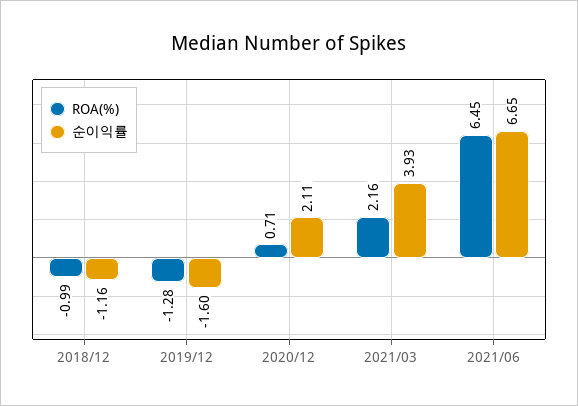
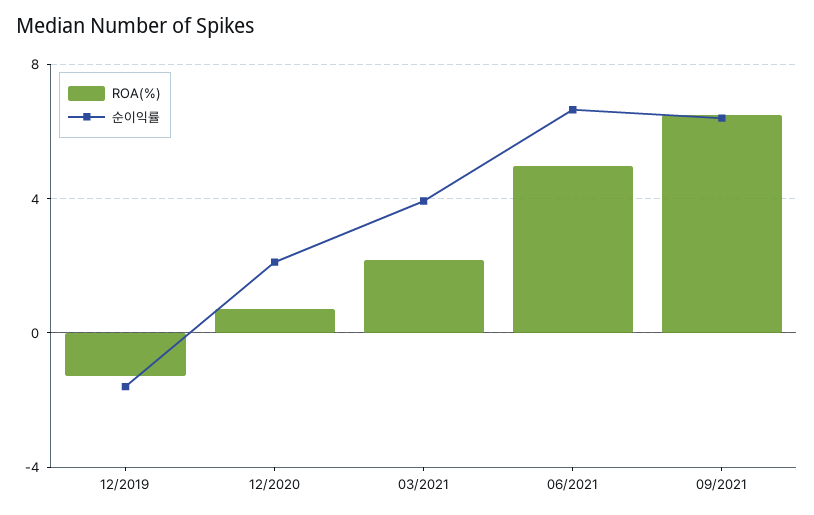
ROA(%), 2018/12: -0.99 -> none
순이익률, 2018/12: -1.16 -> none
ROA(%), 2021/06: 6.45 -> 5
ROA(%), 09/2021: none -> 6.5
순이익률, 09/2021: none -> 6.5

